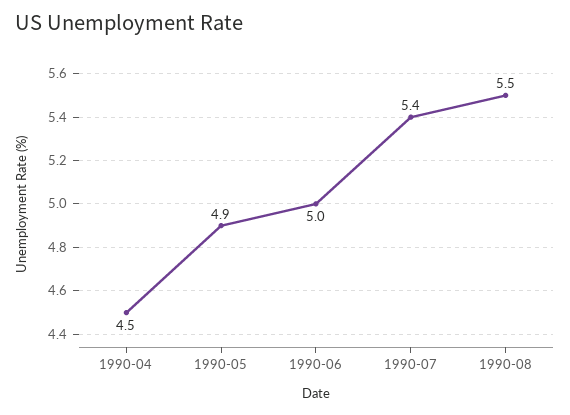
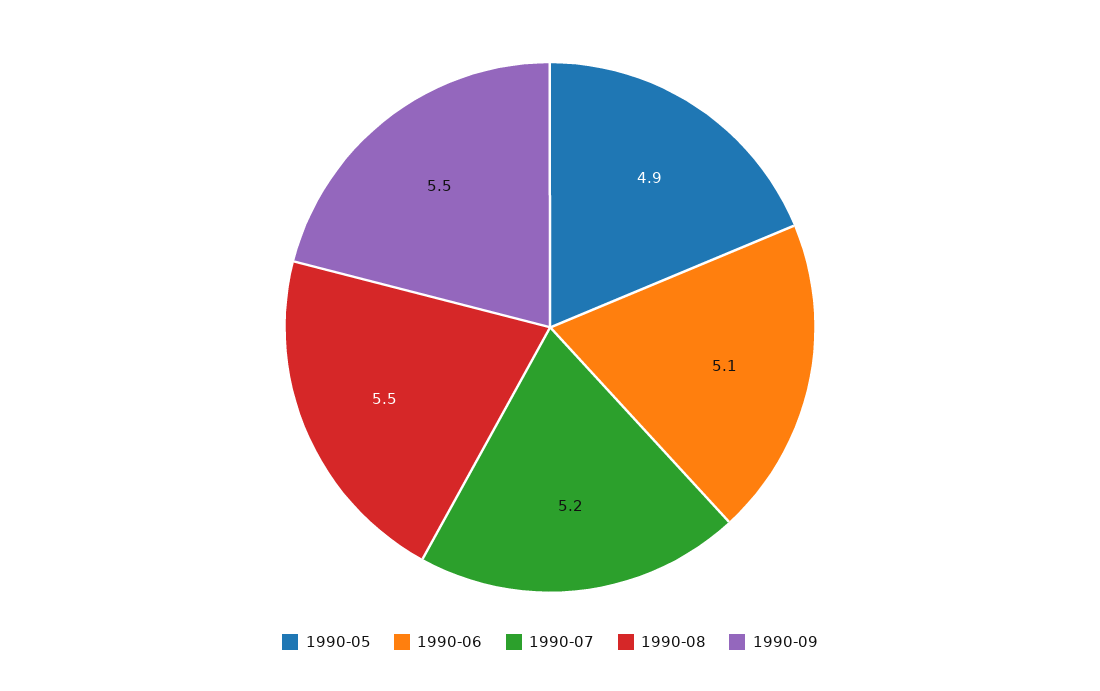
1990-04: 4.5 -> none
1990-06: 5 -> 5.1
1990-07: 5.4 -> 5.2
1990-09: none -> 5.5

